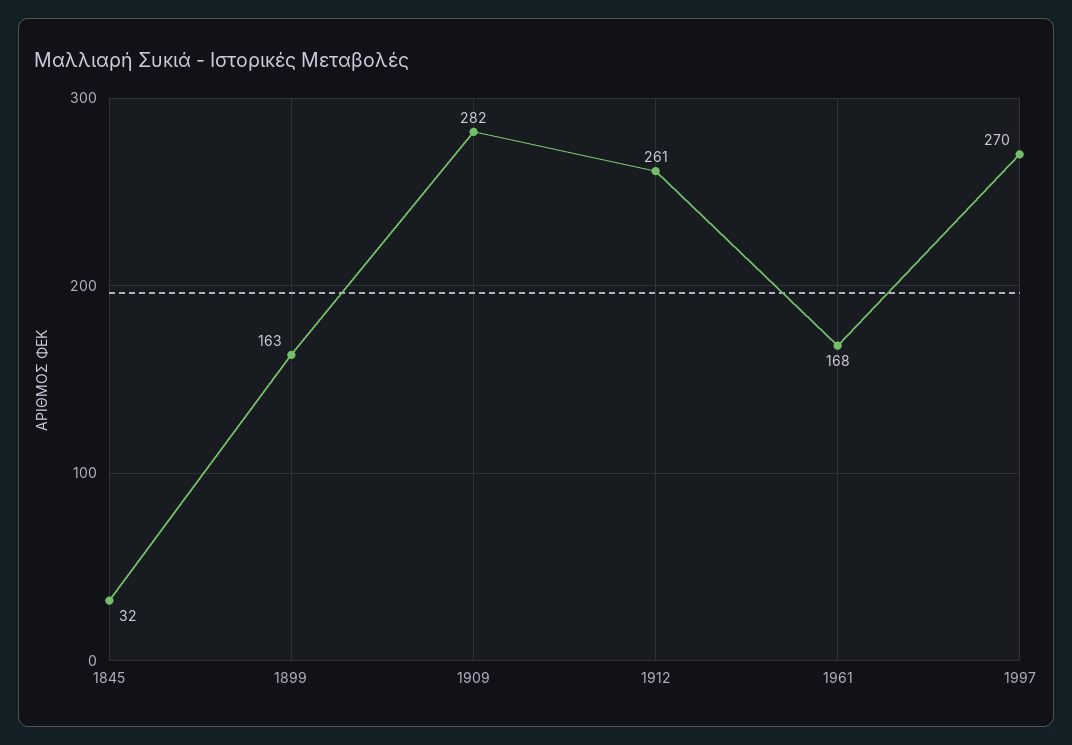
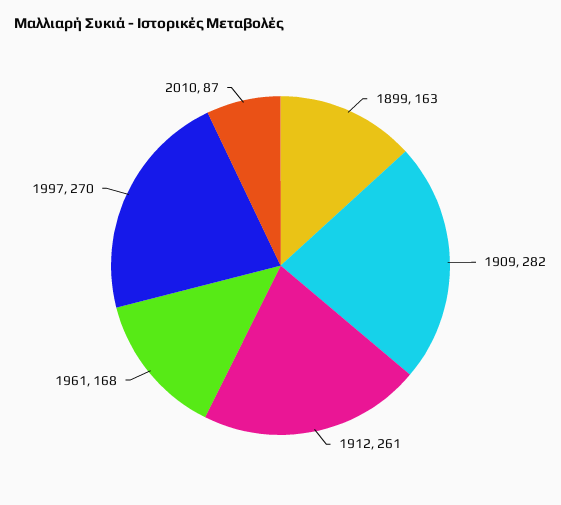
1845: 32 -> none
2010: none -> 87

